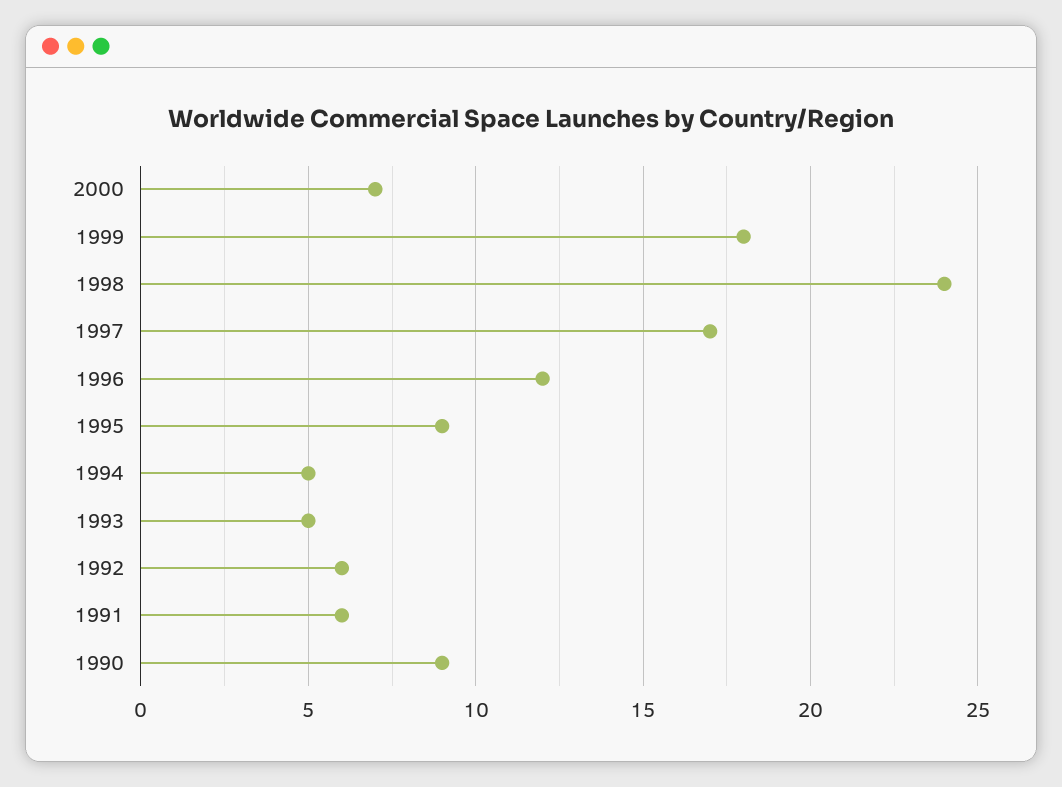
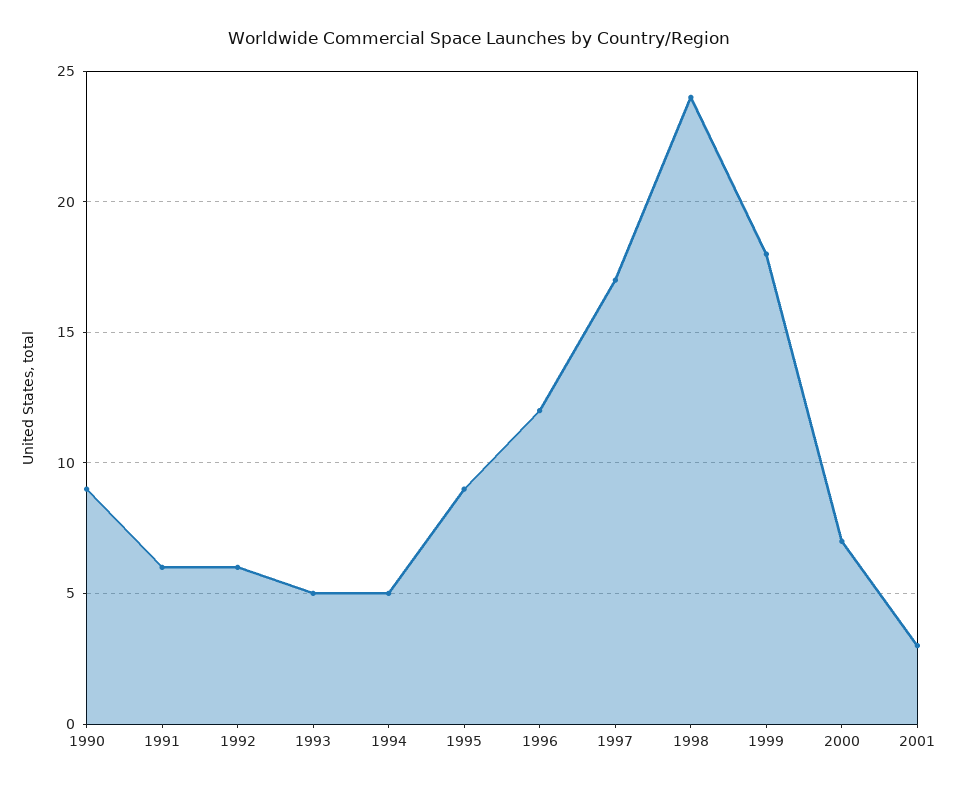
2001: none -> 3

